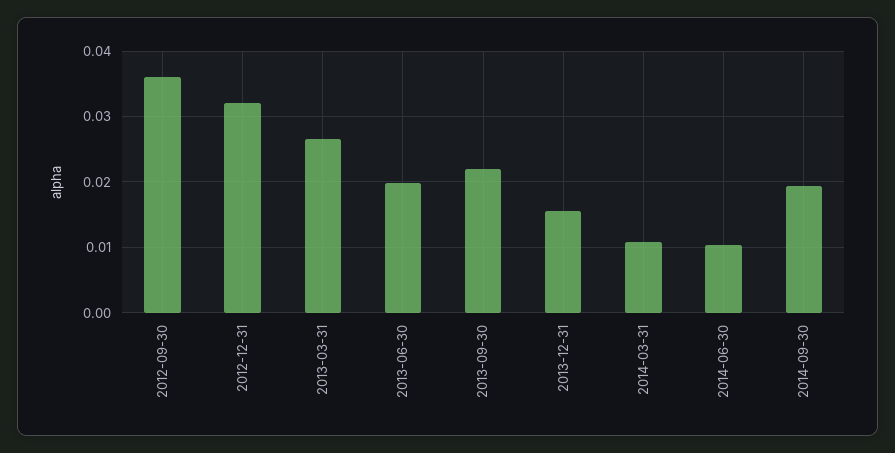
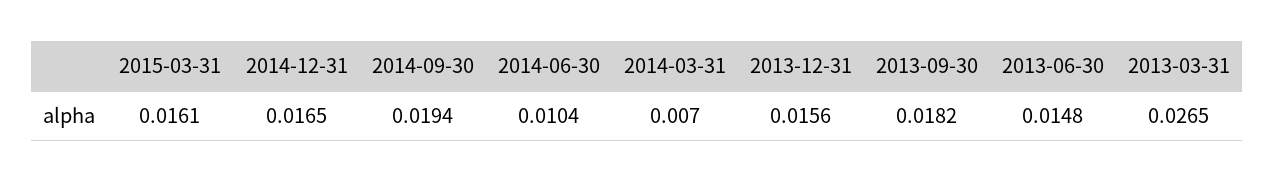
2012-09-30: 0.036 -> none
2012-12-31: 0.032 -> none
2013-06-30: 0.02 -> 0.0148
2013-09-30: 0.022 -> 0.0182
2014-03-31: 0.011 -> 0.007
2015-03-31: none -> 0.0161
2014-12-31: none -> 0.0165

